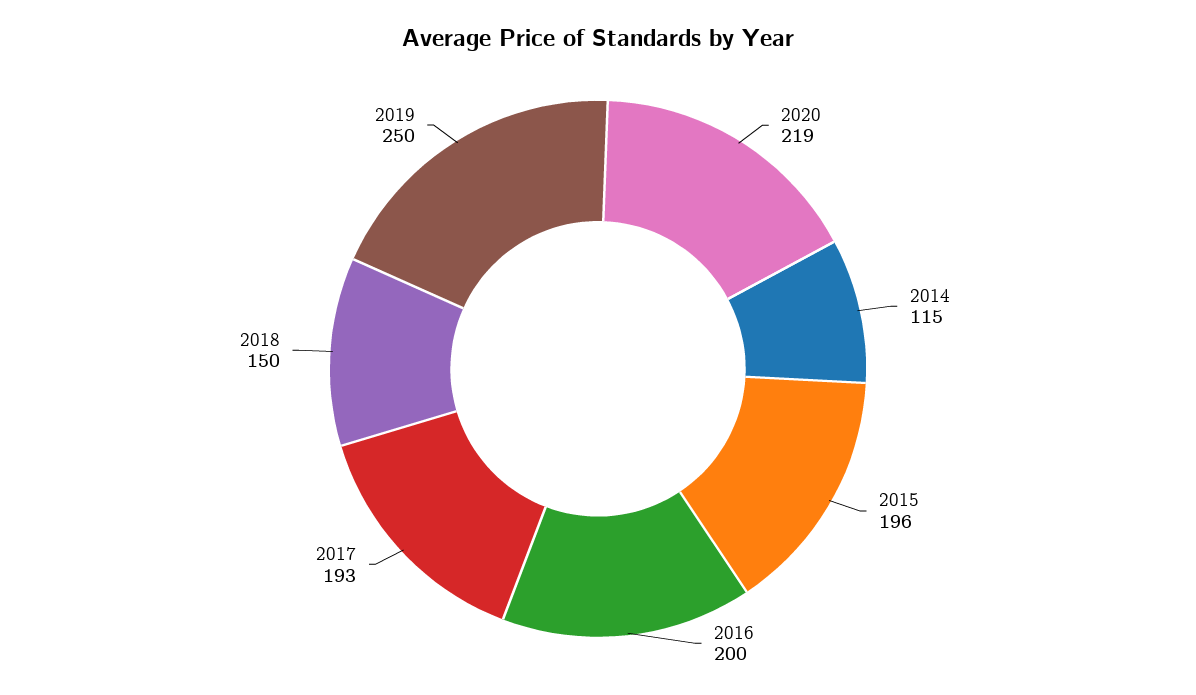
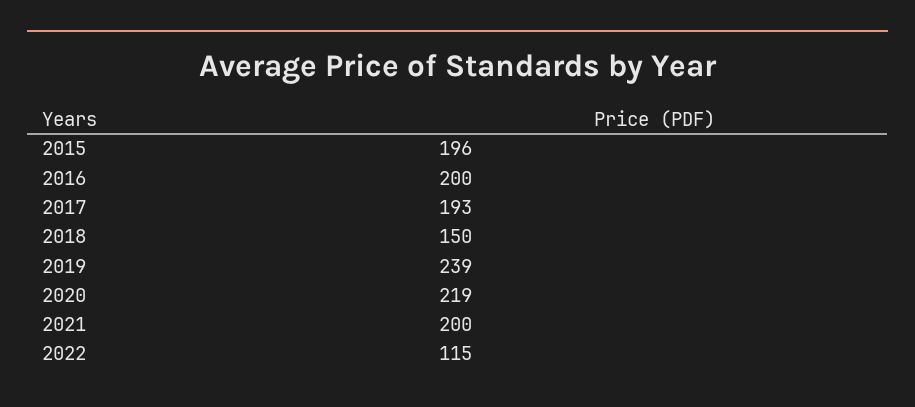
2014: 115 -> none
2019: 250 -> 239
2021: none -> 200
2022: none -> 115

